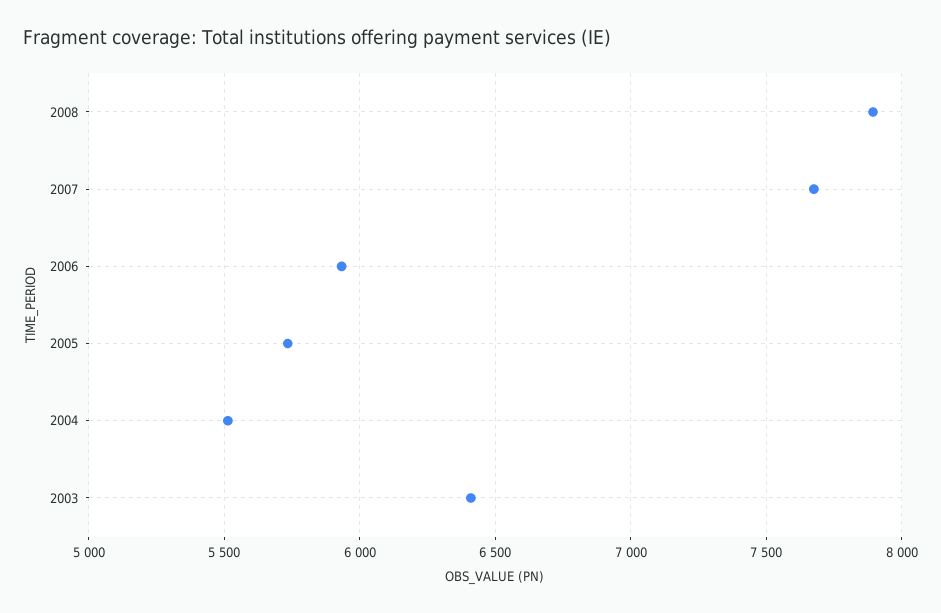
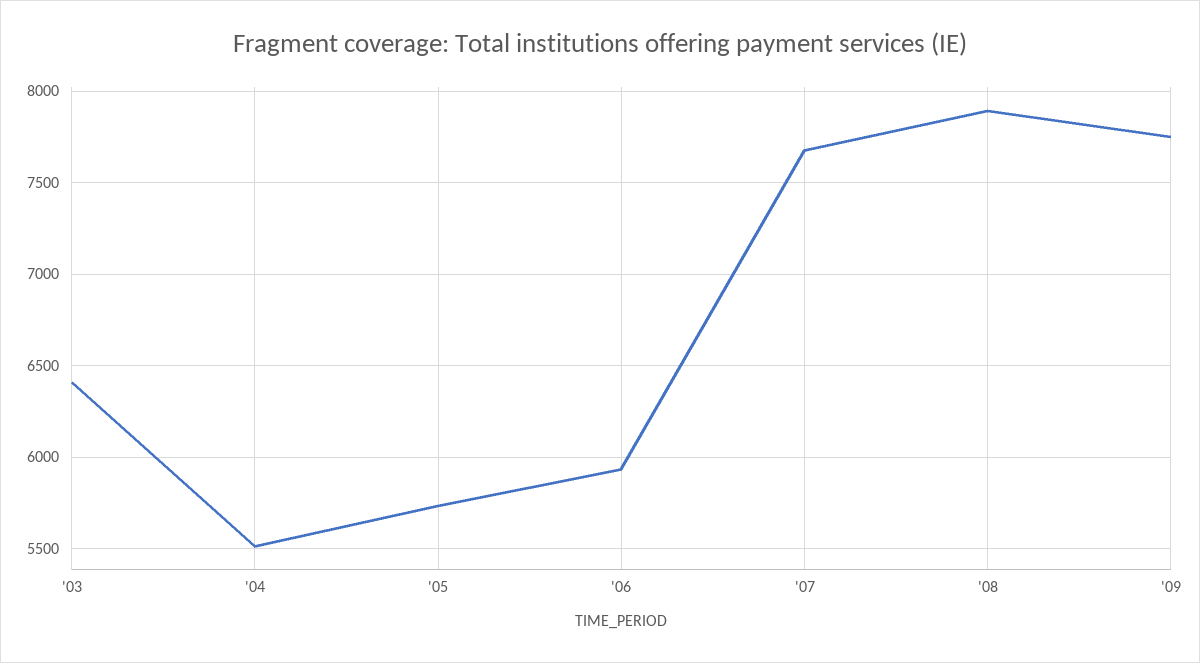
'09: none -> 7750

